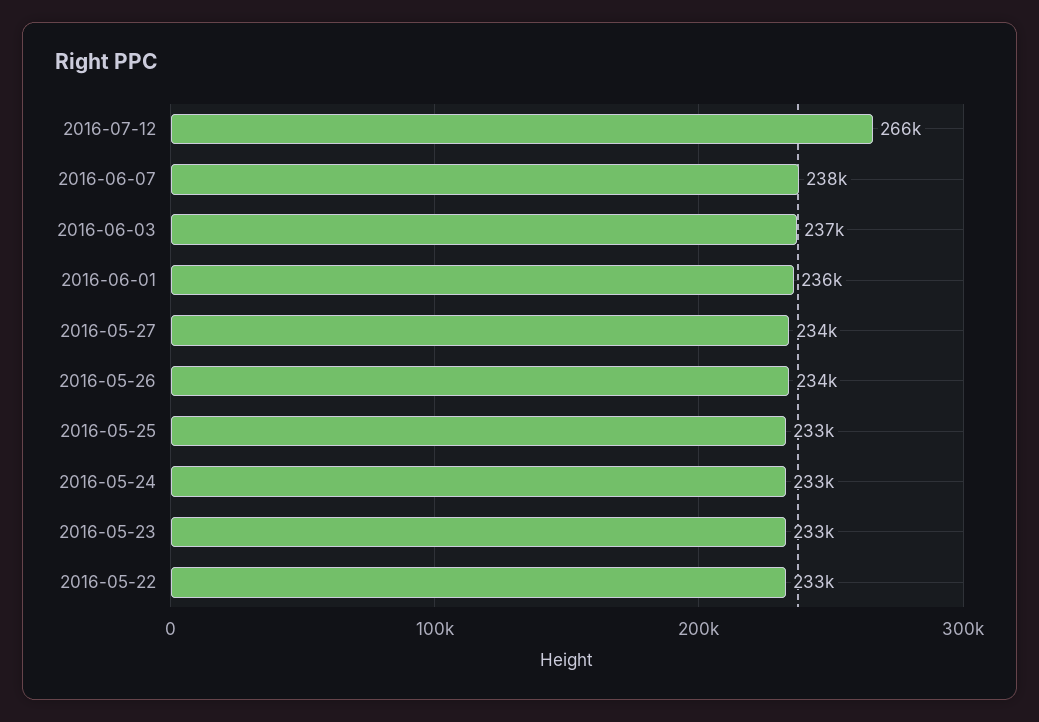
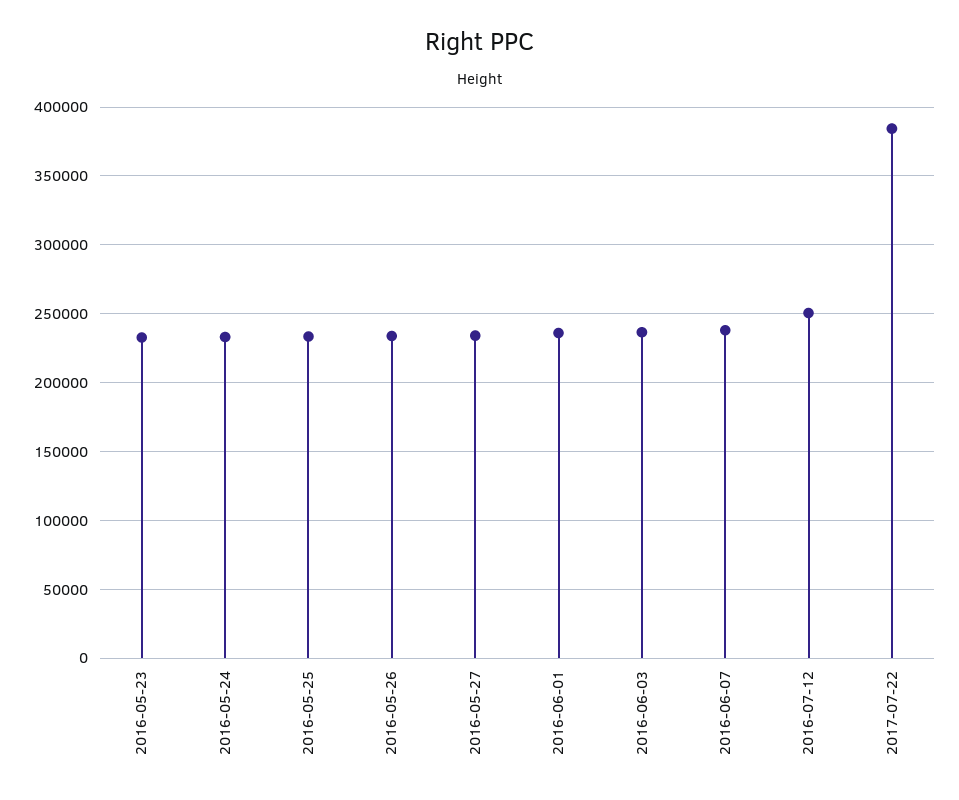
2016-07-12: 266000 -> 250000
2016-05-22: 233000 -> none
2017-07-22: none -> 385000

